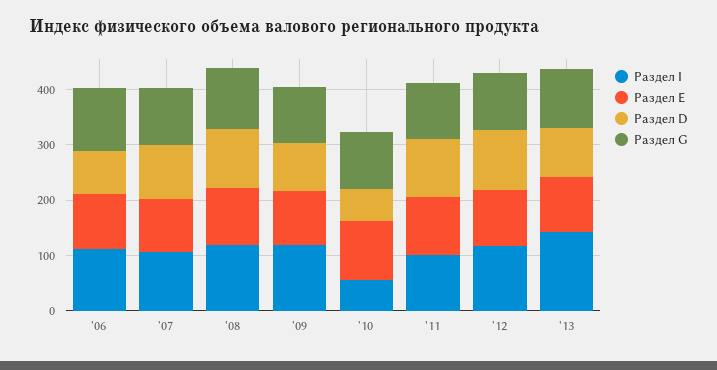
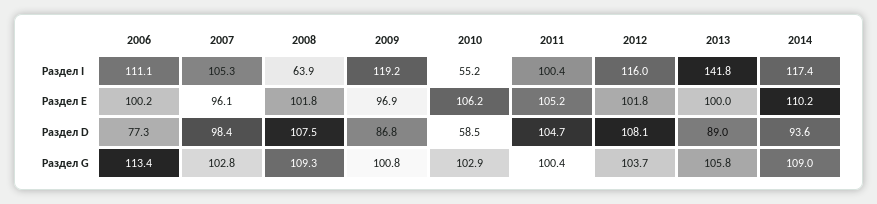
Раздел I, '08: 120 -> 63.9
Раздел I, 2014: none -> 117.4
Раздел E, 2014: none -> 110.2
Раздел D, 2014: none -> 93.6
Раздел G, 2014: none -> 109

